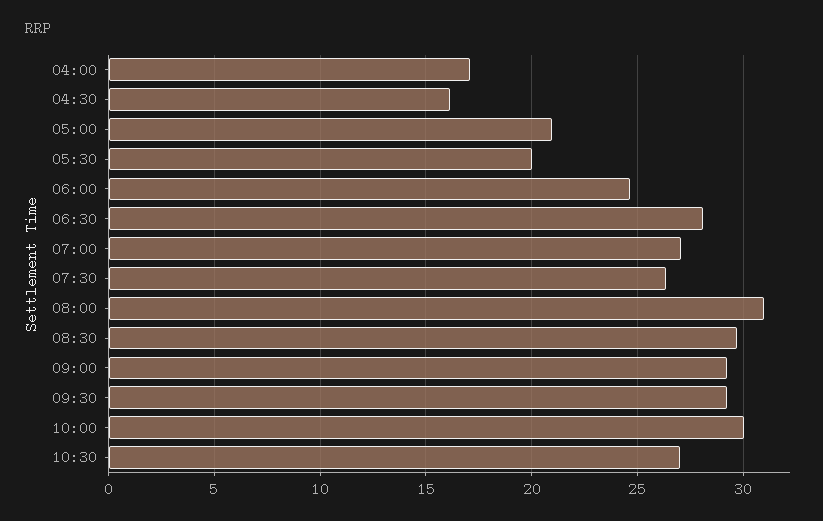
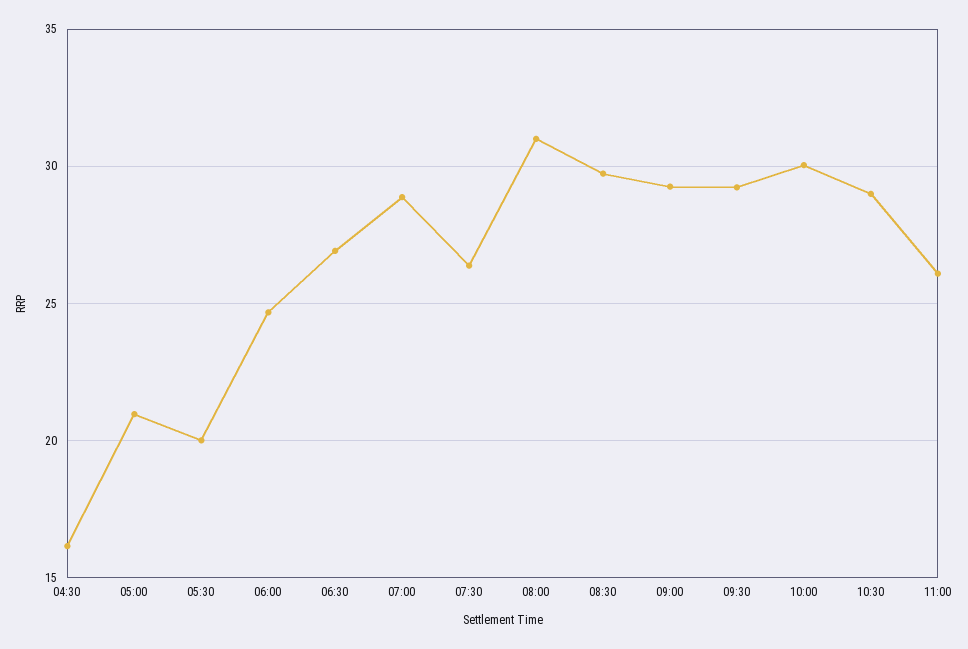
04:00: 17 -> none
06:30: 28 -> 27
07:00: 27 -> 29
10:30: 27 -> 29
11:00: none -> 26

